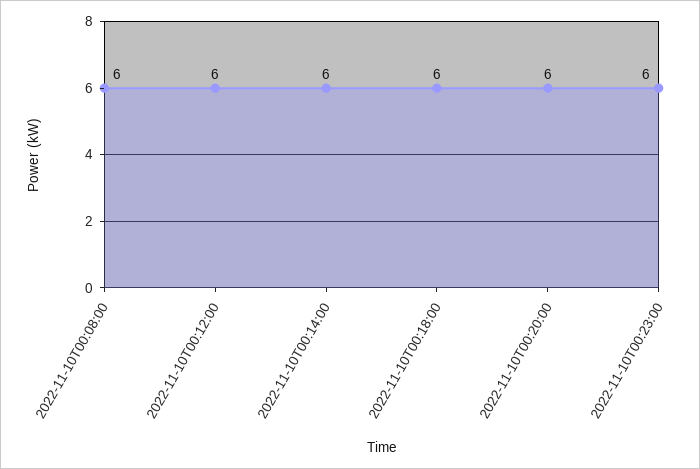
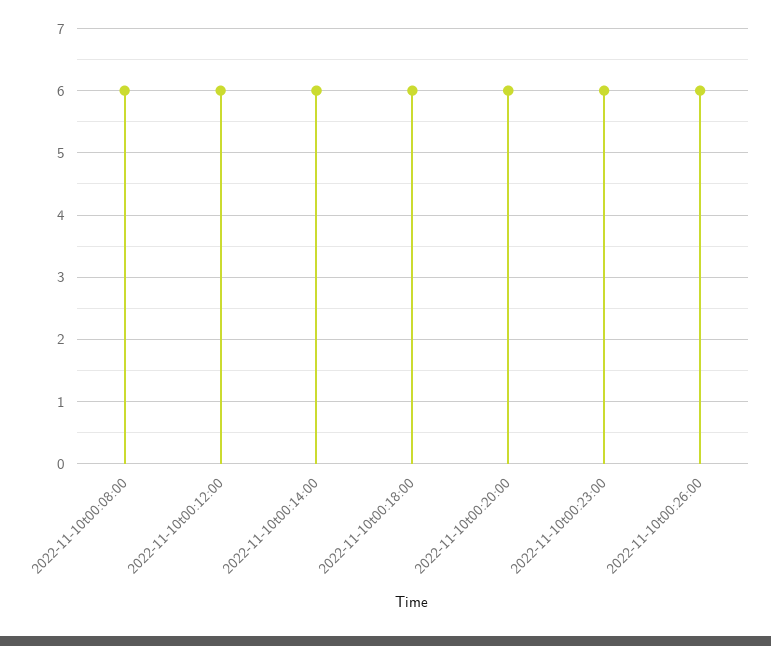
2022-11-10t00:26:00: none -> 6

